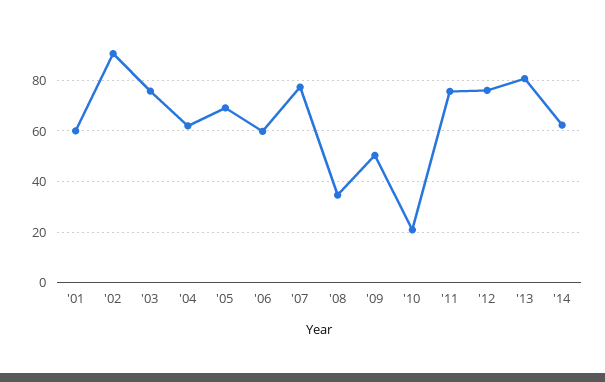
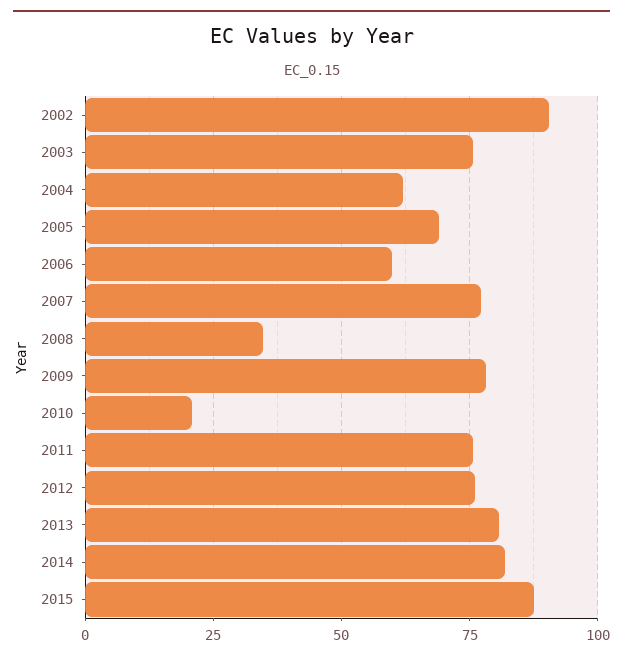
'01: 60 -> none
'09: 50 -> 77.5
'14: 62.5 -> 82.5
2015: none -> 87.5

